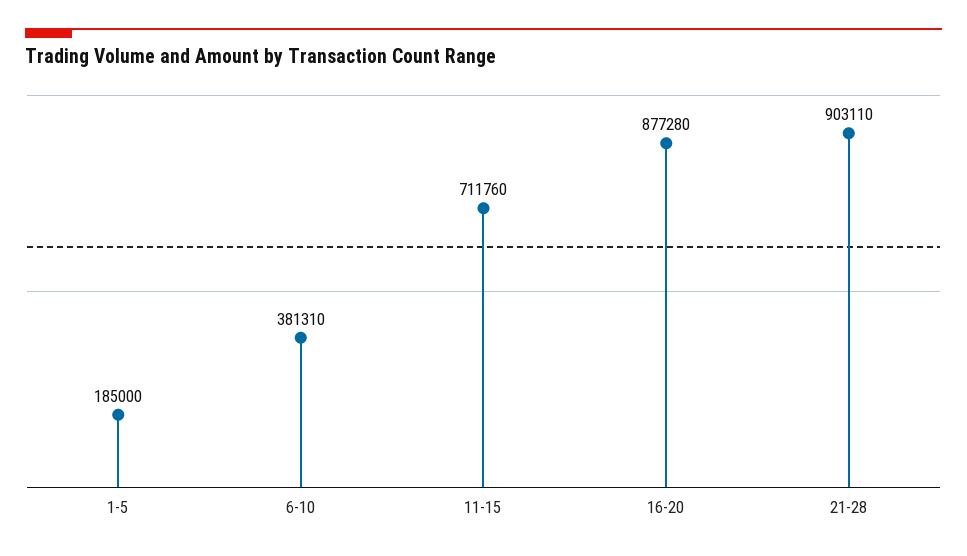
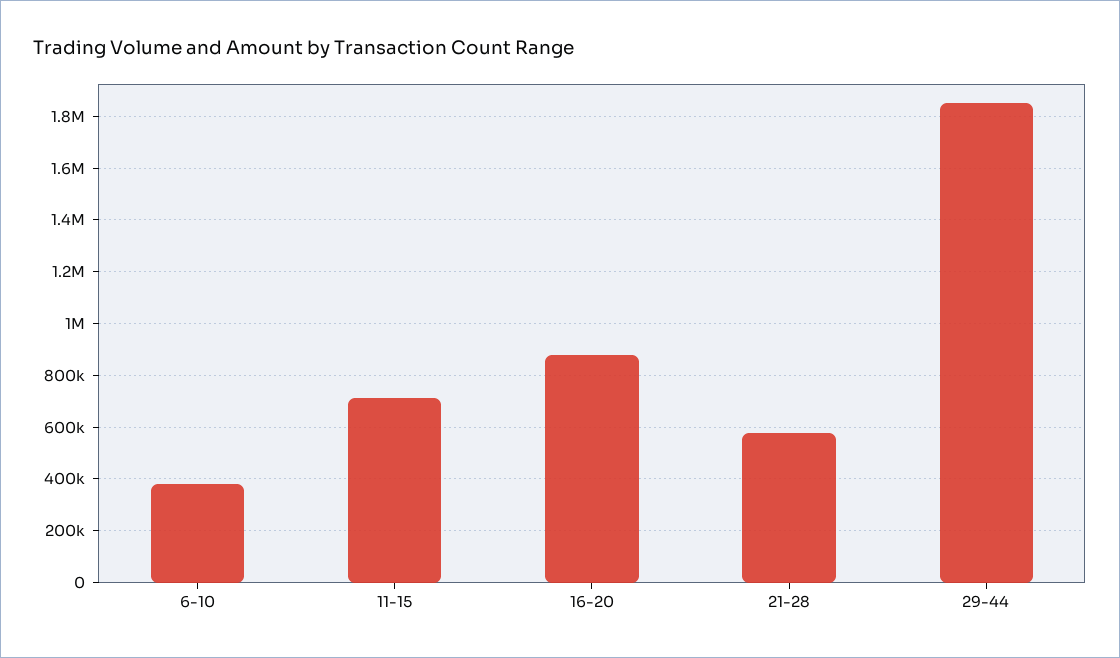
1-5: 185000 -> none
21-28: 903110 -> 575000
29-44: none -> 1850000

